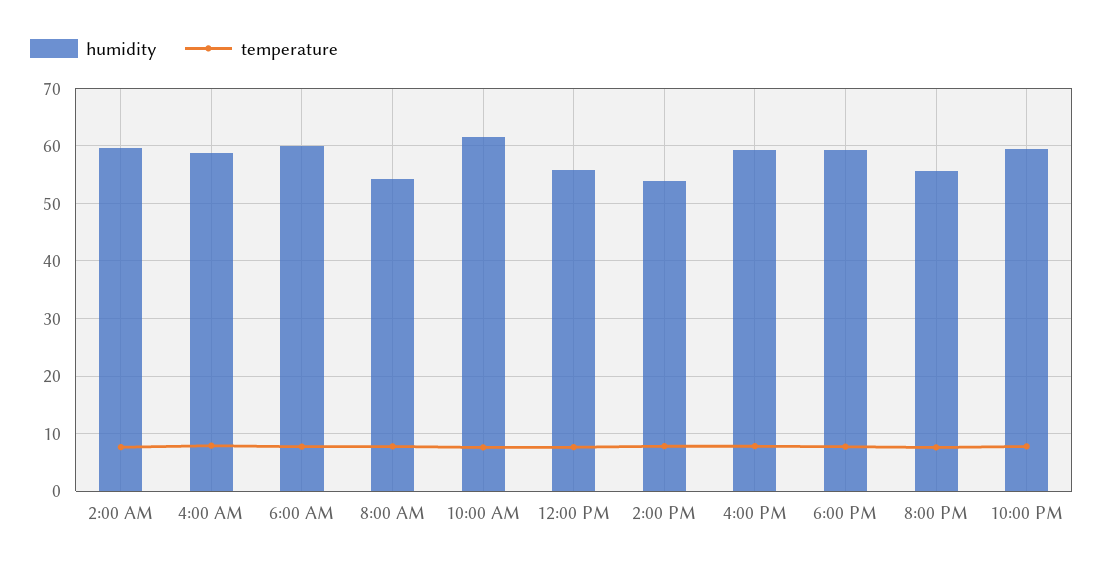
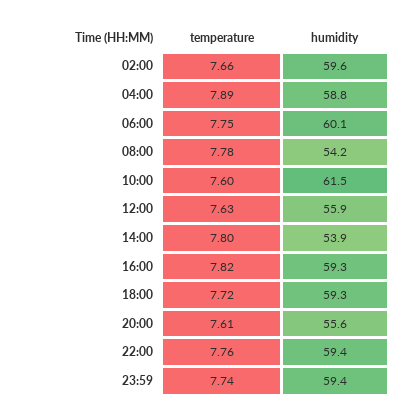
temperature, 23:59: none -> 7.74
humidity, 23:59: none -> 59.4

